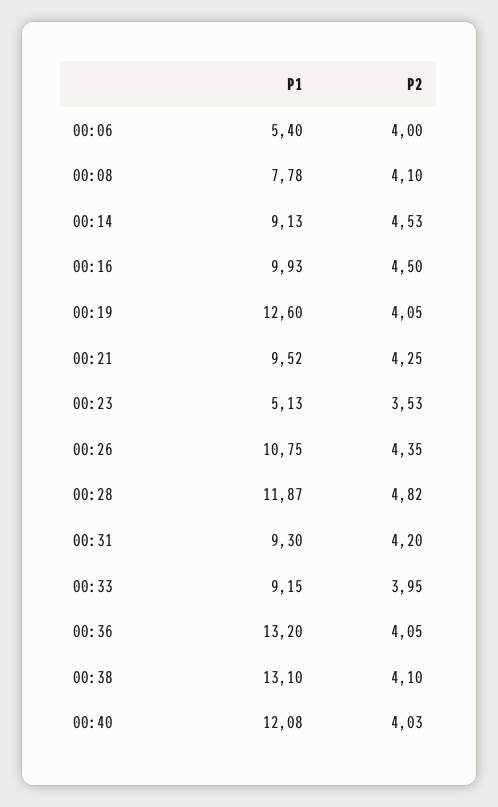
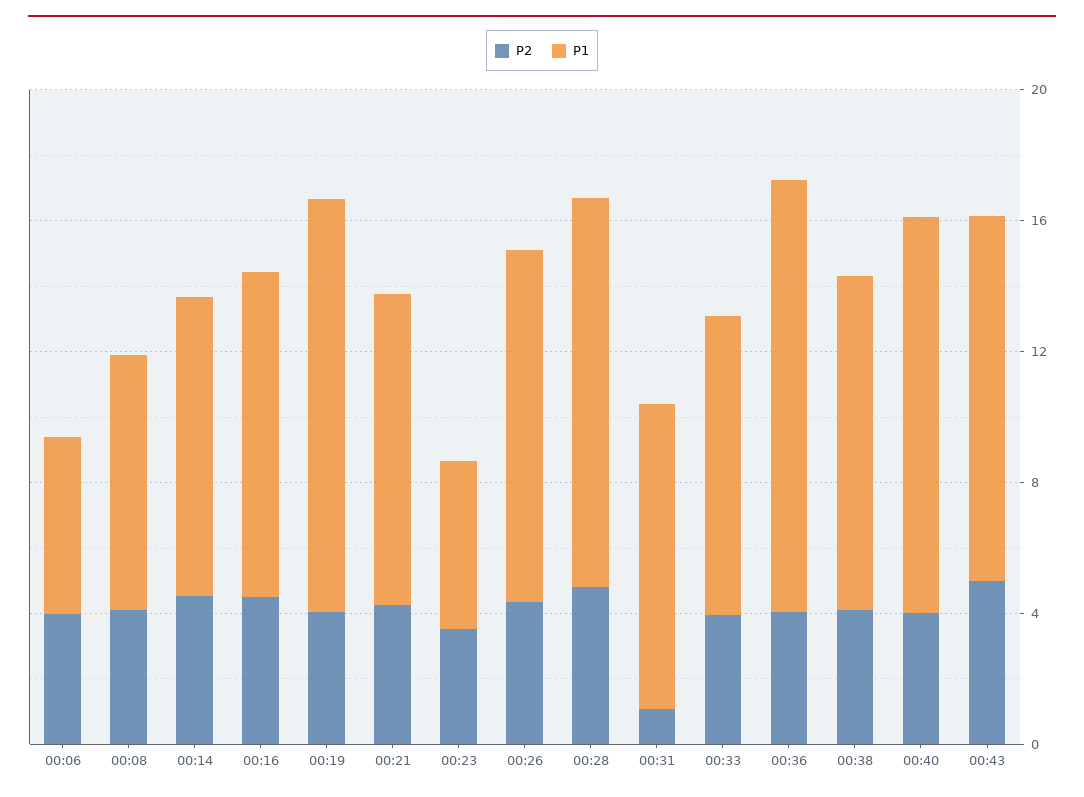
P2, 00:31: 4.2 -> 1
P1, 00:38: 13.1 -> 10
P2, 00:43: none -> 5
P1, 00:43: none -> 11

